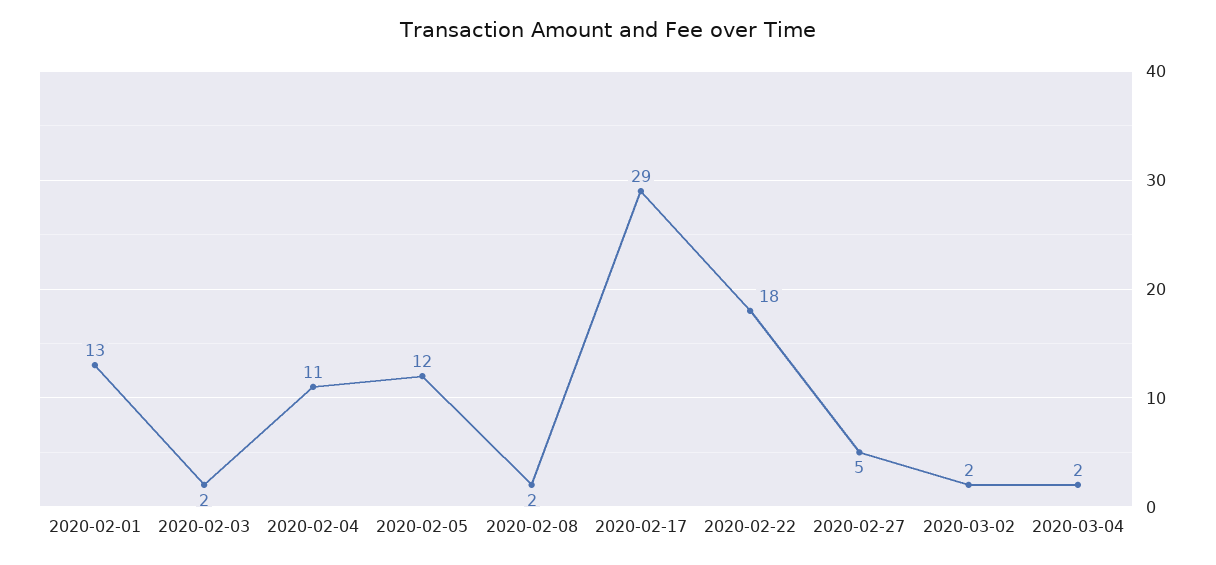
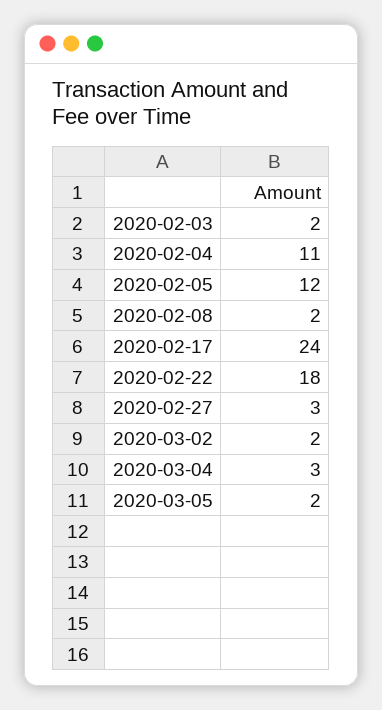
2020-02-01: 13 -> none
2020-02-17: 29 -> 24
2020-02-27: 5 -> 3
2020-03-04: 2 -> 3
2020-03-05: none -> 2

